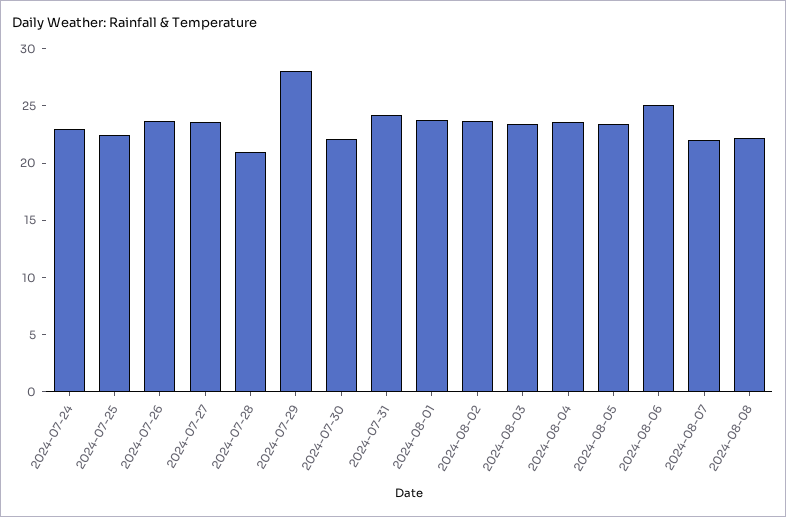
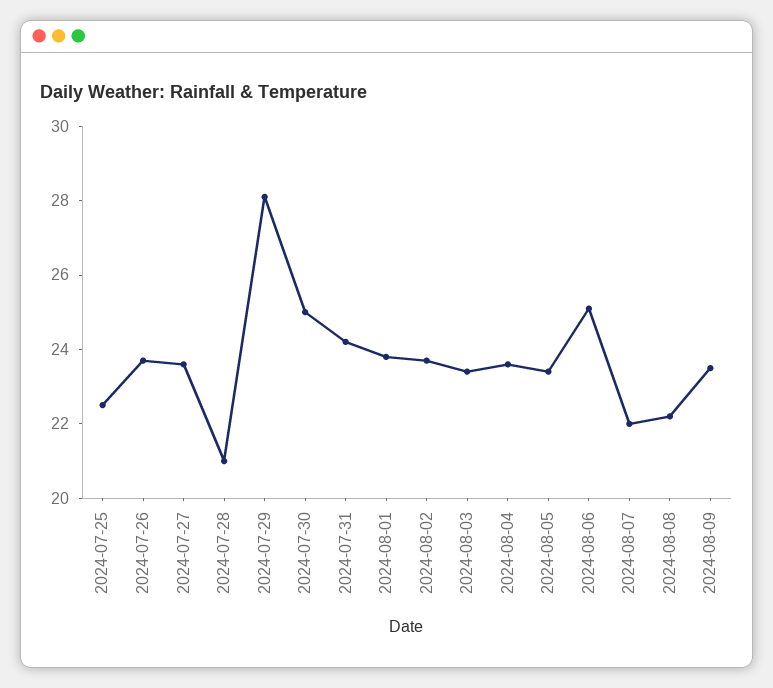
2024-07-24: 23 -> none
2024-07-30: 22 -> 25
2024-08-09: none -> 23.5

